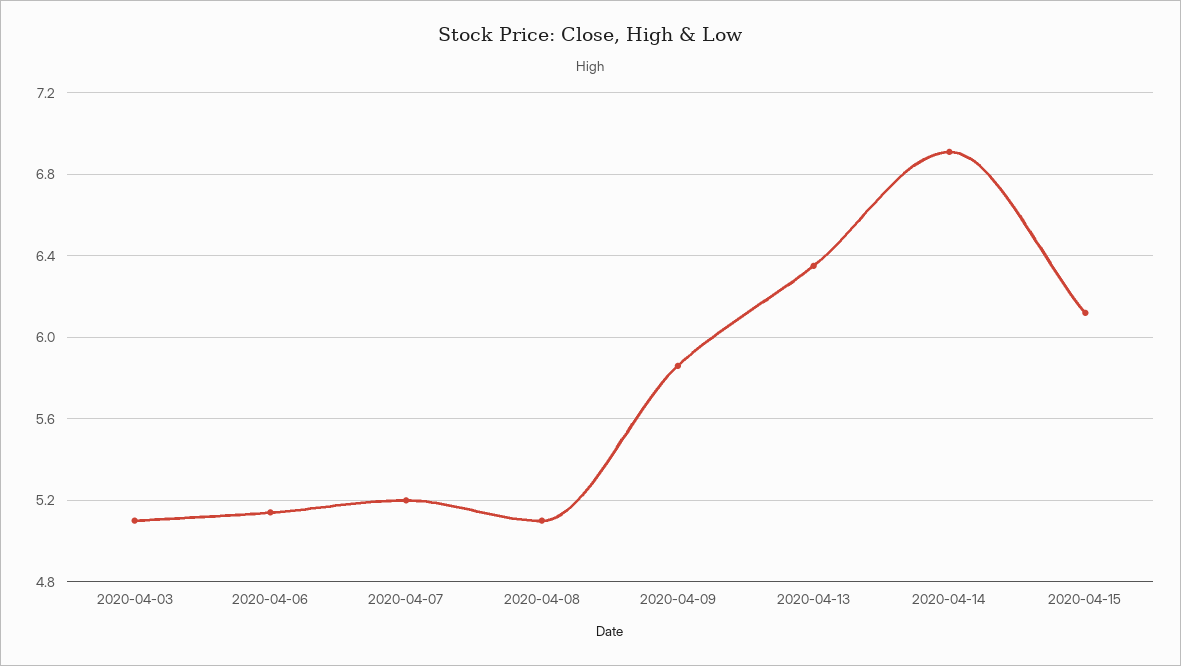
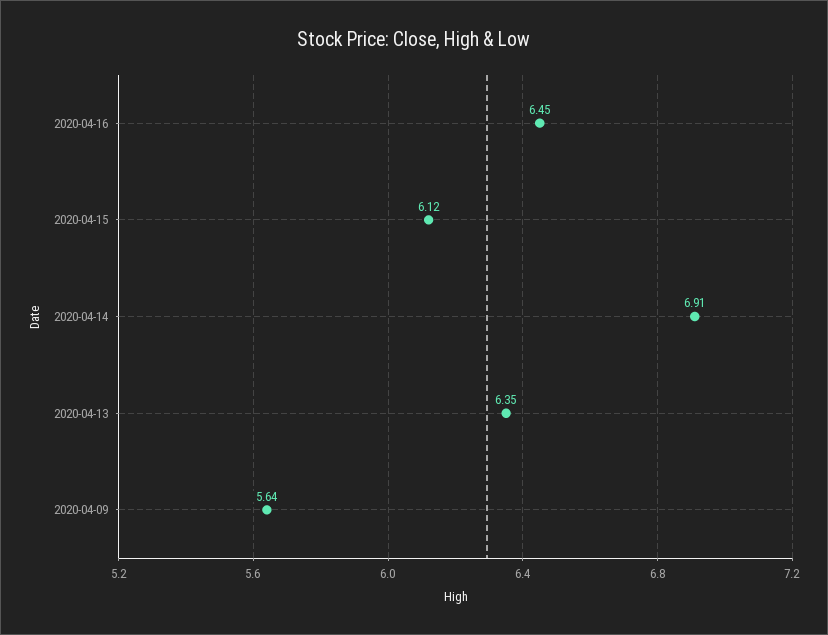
2020-04-03: 5.1 -> none
2020-04-06: 5.15 -> none
2020-04-07: 5.2 -> none
2020-04-08: 5.1 -> none
2020-04-09: 5.85 -> 5.64
2020-04-16: none -> 6.45

